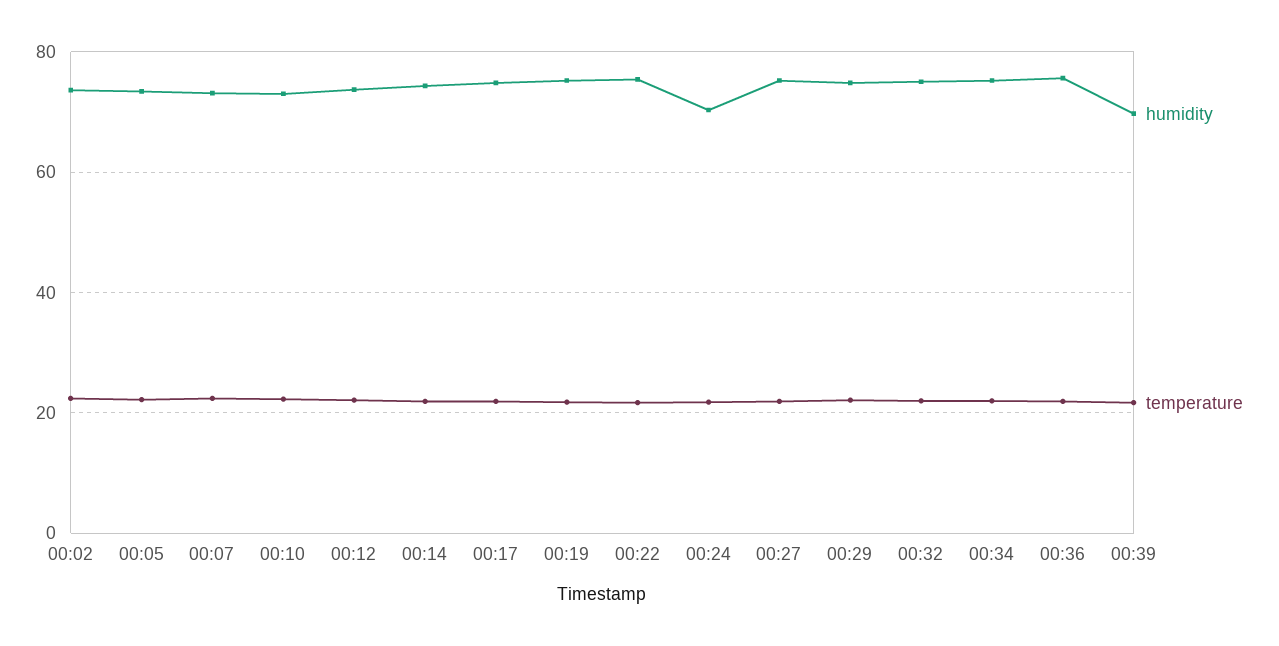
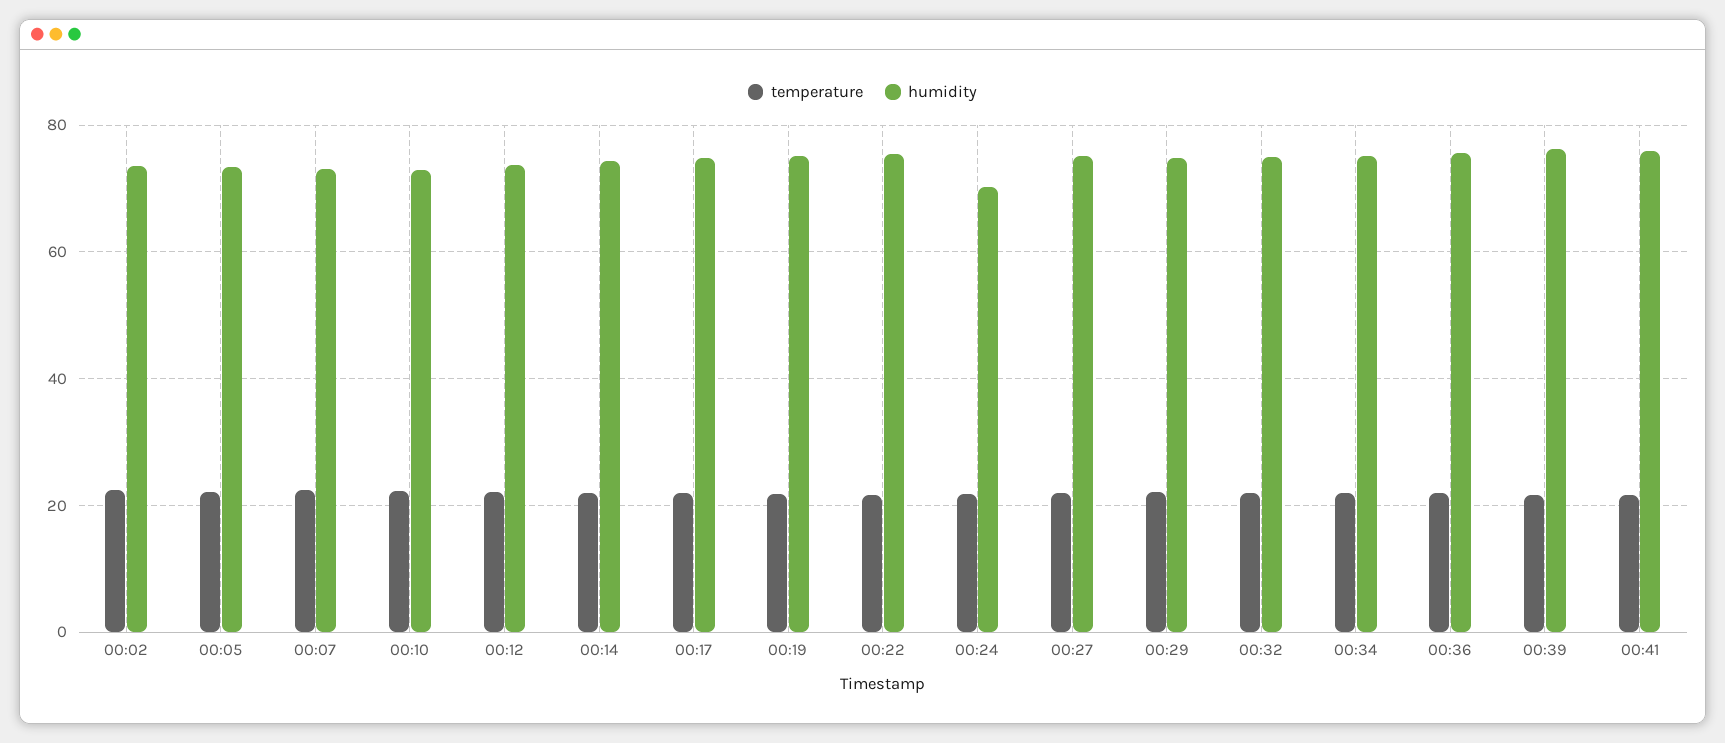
humidity, 00:39: 70 -> 76
temperature, 00:41: none -> 22
humidity, 00:41: none -> 76

